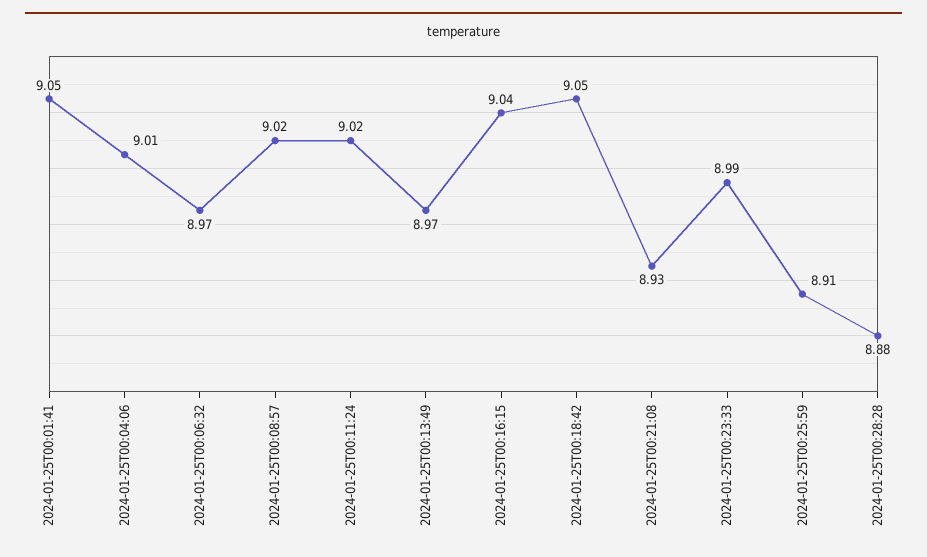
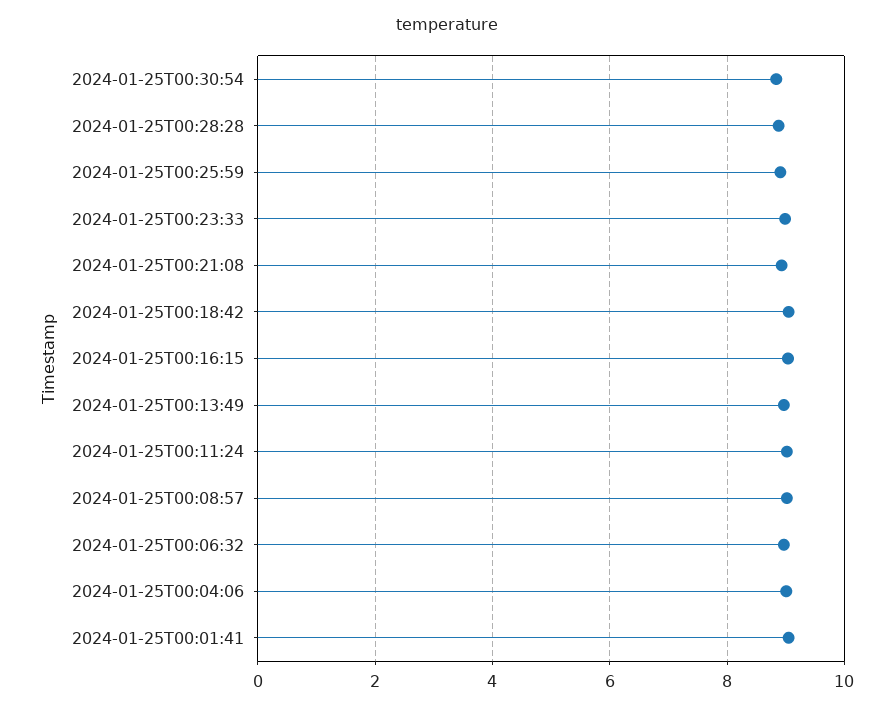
2024-01-25T00:30:54: none -> 8.8

